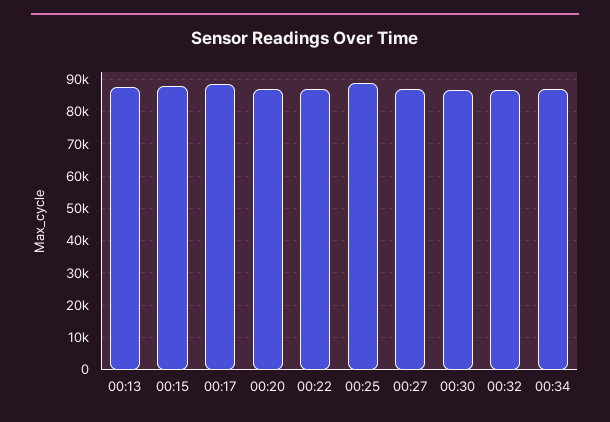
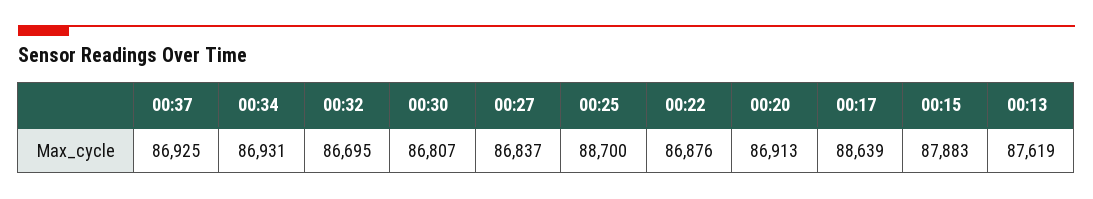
00:37: none -> 86925

